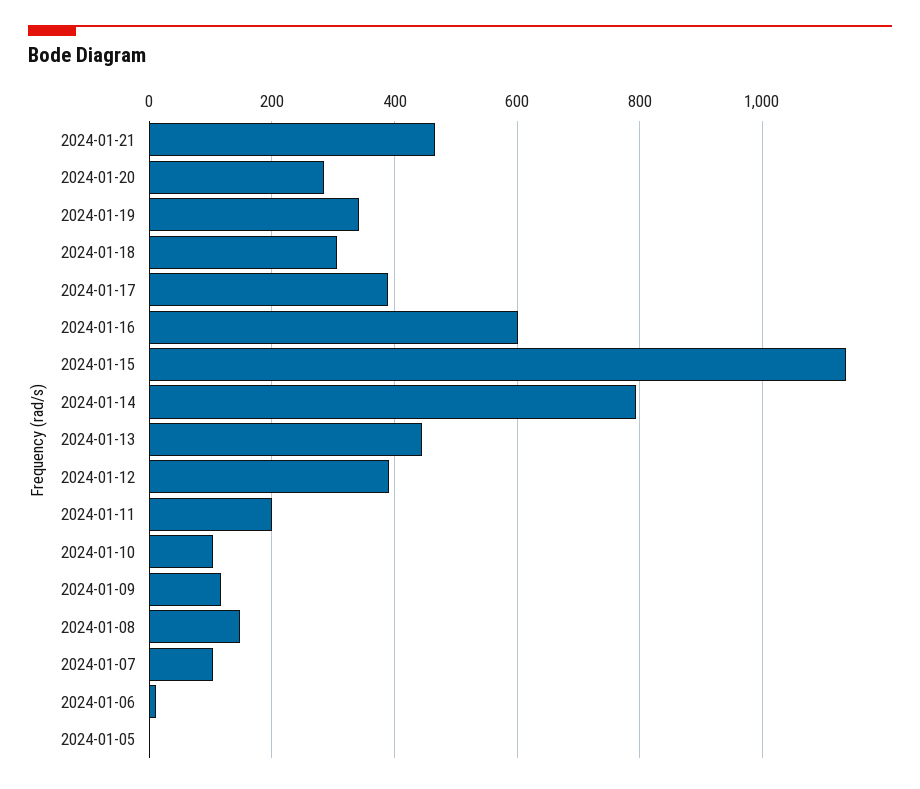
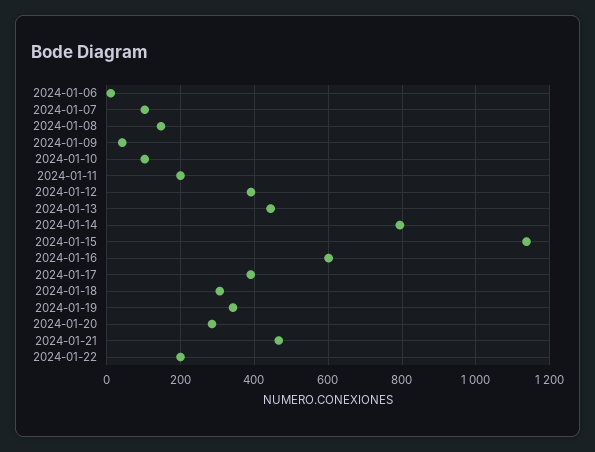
2024-01-09: 120 -> 40
2024-01-05: 0 -> none
2024-01-22: none -> 200

